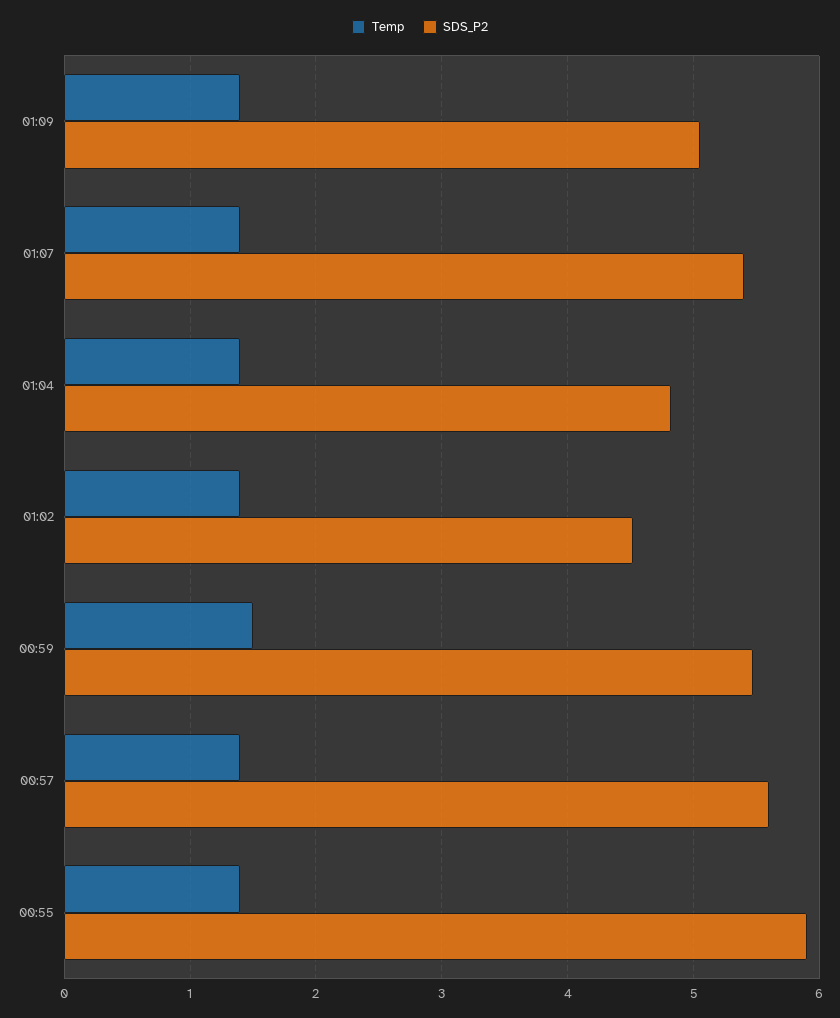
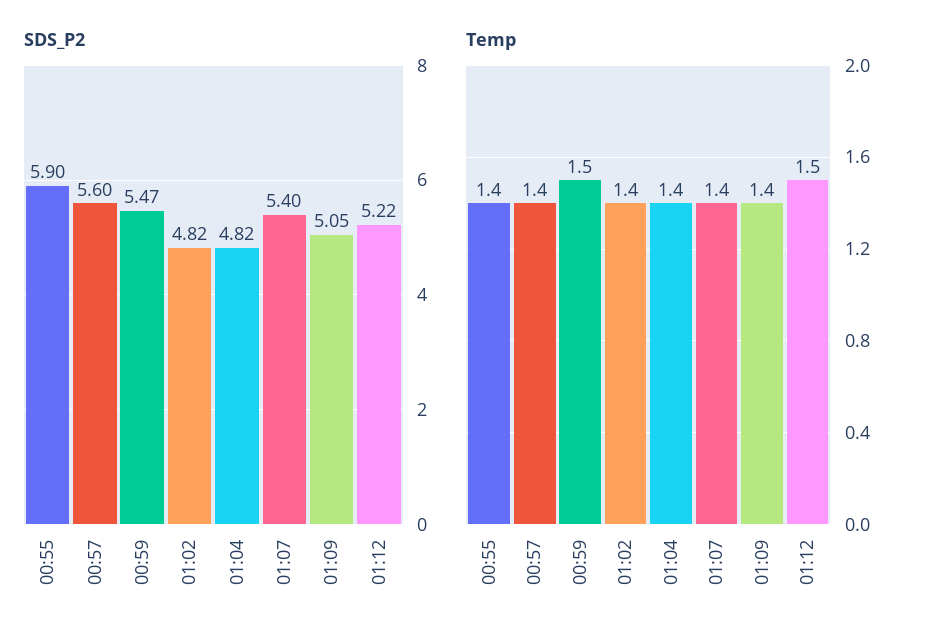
SDS_P2, 01:02: 4.5 -> 4.82
SDS_P2, 01:12: none -> 5.22
Temp, 01:12: none -> 1.5

